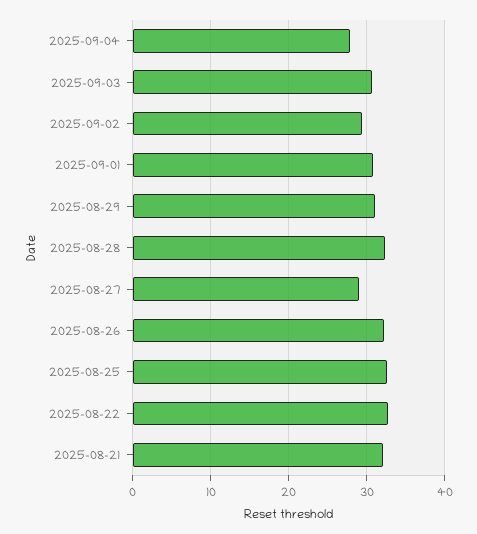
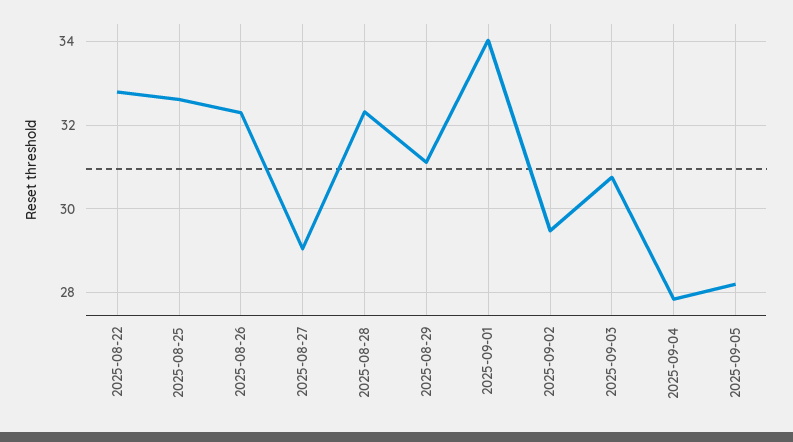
2025-09-01: 31 -> 34
2025-08-21: 32 -> none
2025-09-05: none -> 28.2

